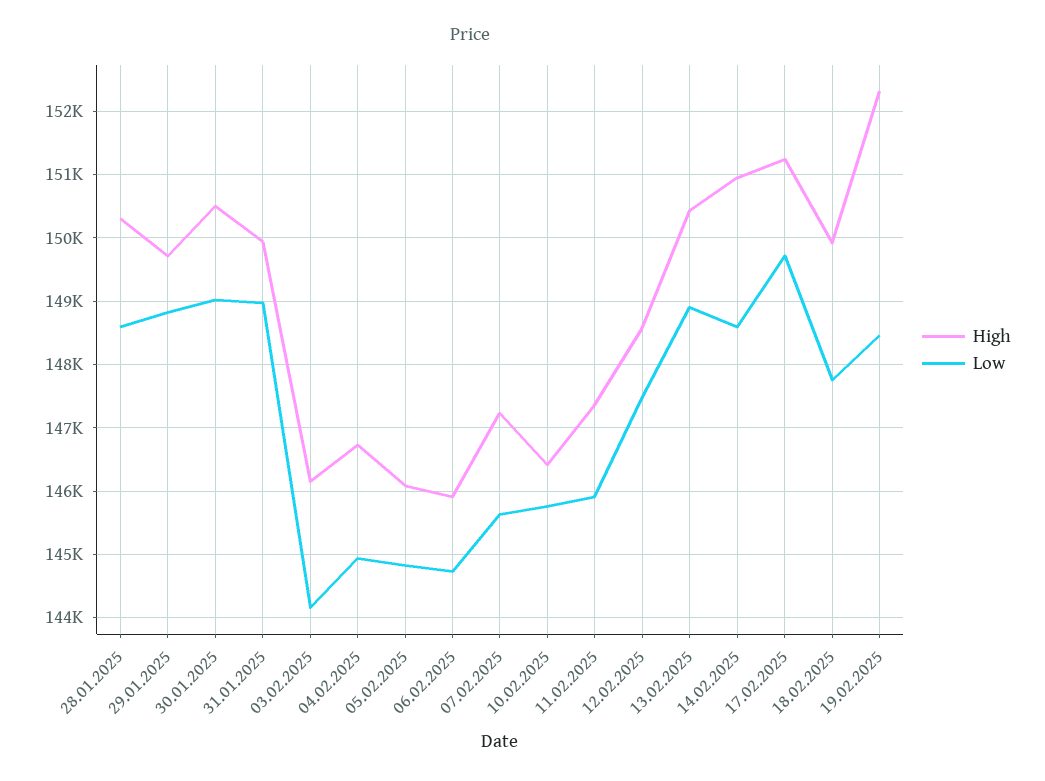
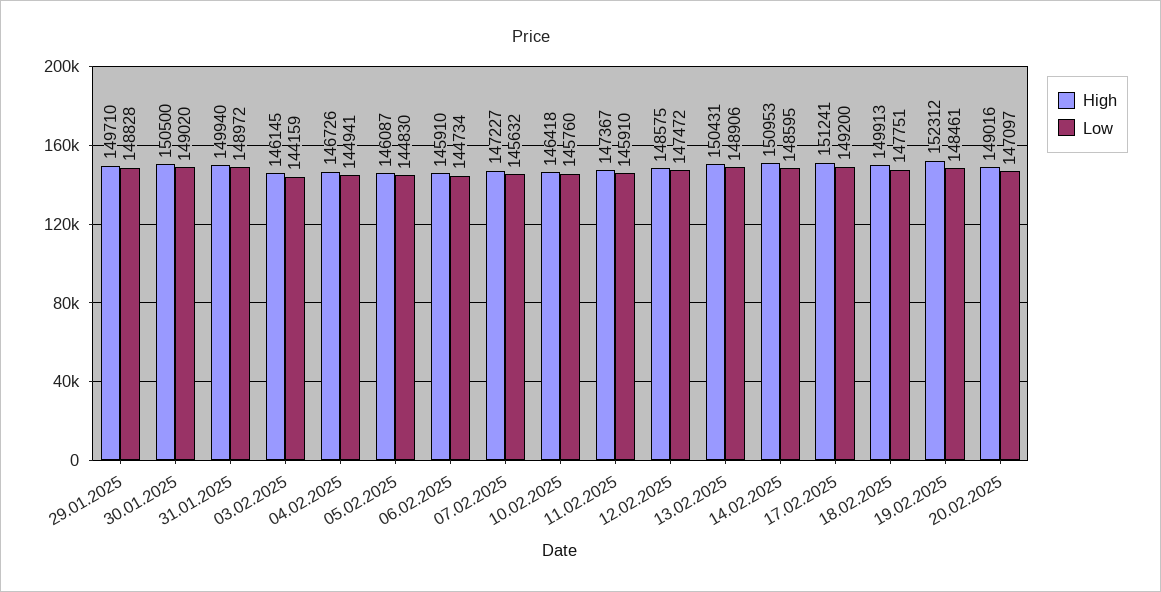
High, 28.01.2025: 150300 -> none
Low, 28.01.2025: 148600 -> none
Low, 17.02.2025: 149700 -> 149200
High, 20.02.2025: none -> 149016
Low, 20.02.2025: none -> 147097

